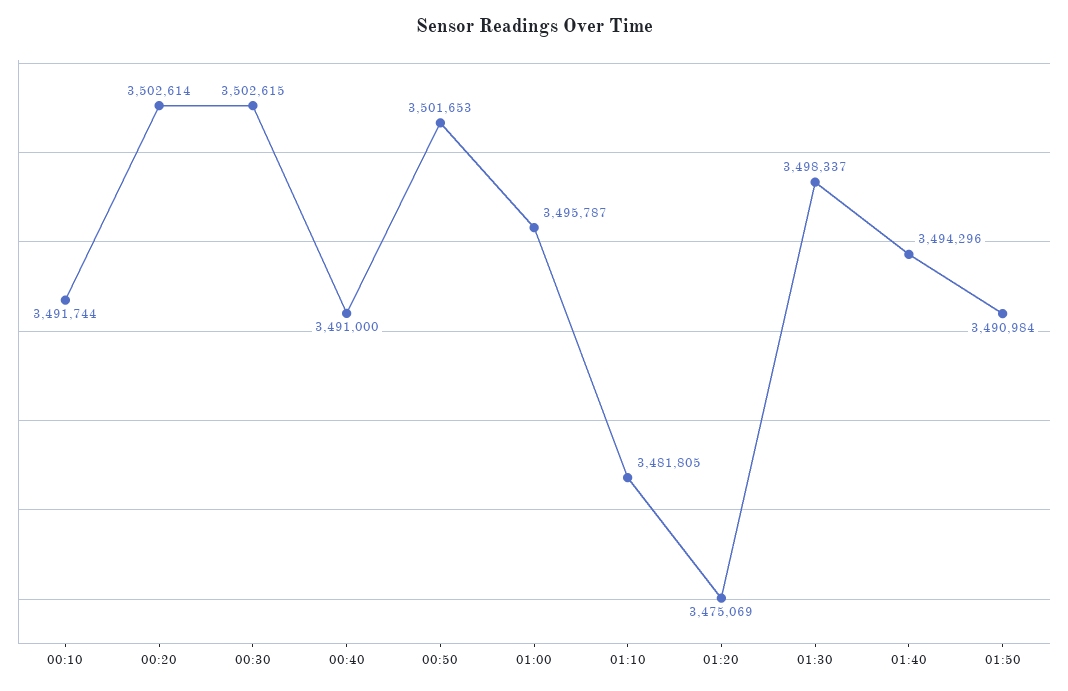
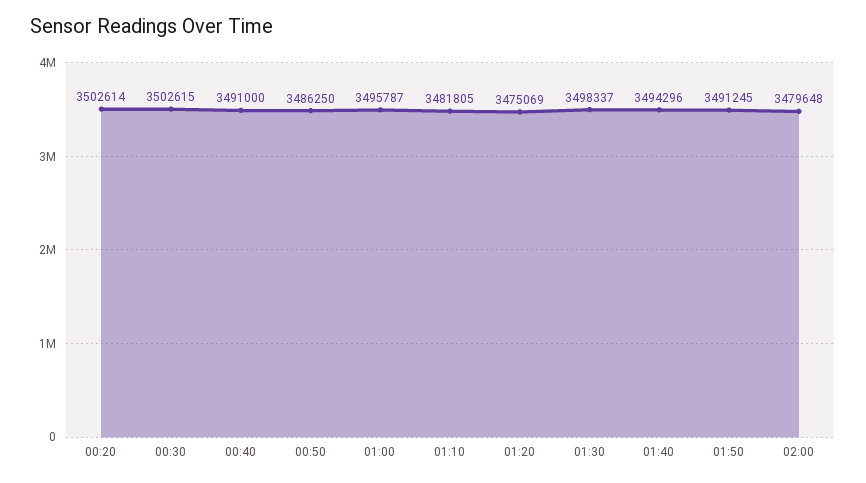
00:10: 3491744 -> none
00:50: 3501653 -> 3486250
01:50: 3490984 -> 3491245
02:00: none -> 3479648

